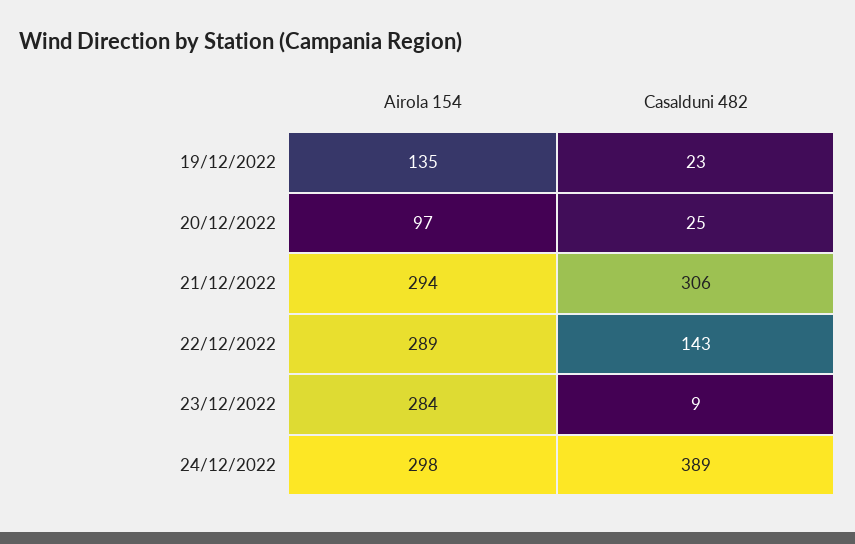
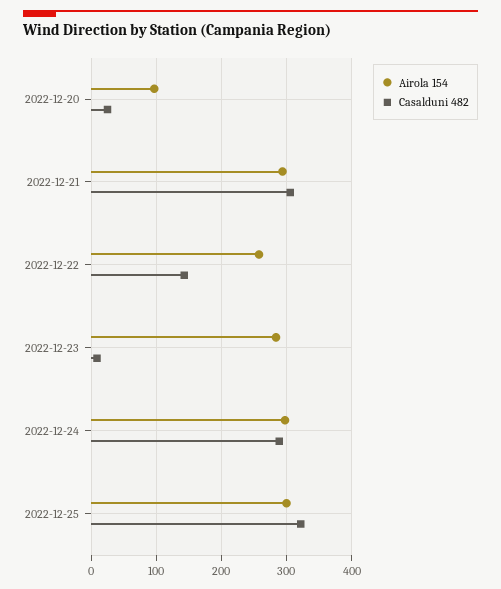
Airola 154, 19/12/2022: 135 -> none
Casalduni 482, 19/12/2022: 23 -> none
Airola 154, 22/12/2022: 289 -> 260
Casalduni 482, 24/12/2022: 389 -> 290
Airola 154, 2022-12-25: none -> 300
Casalduni 482, 2022-12-25: none -> 320

